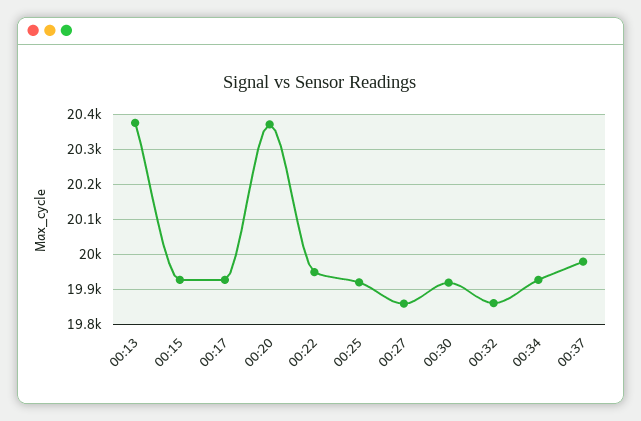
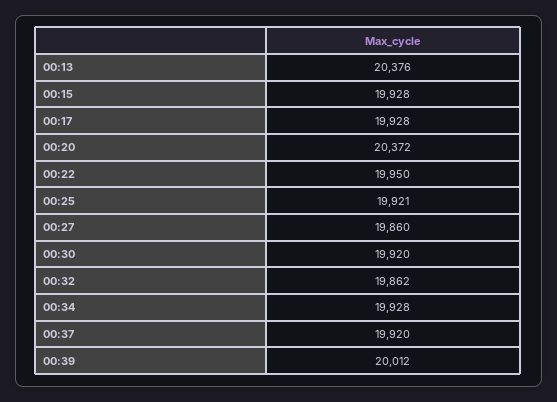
00:37: 19980 -> 19920
00:39: none -> 20012

